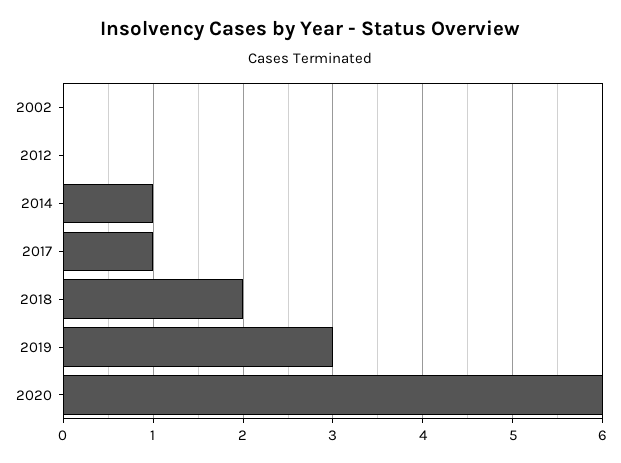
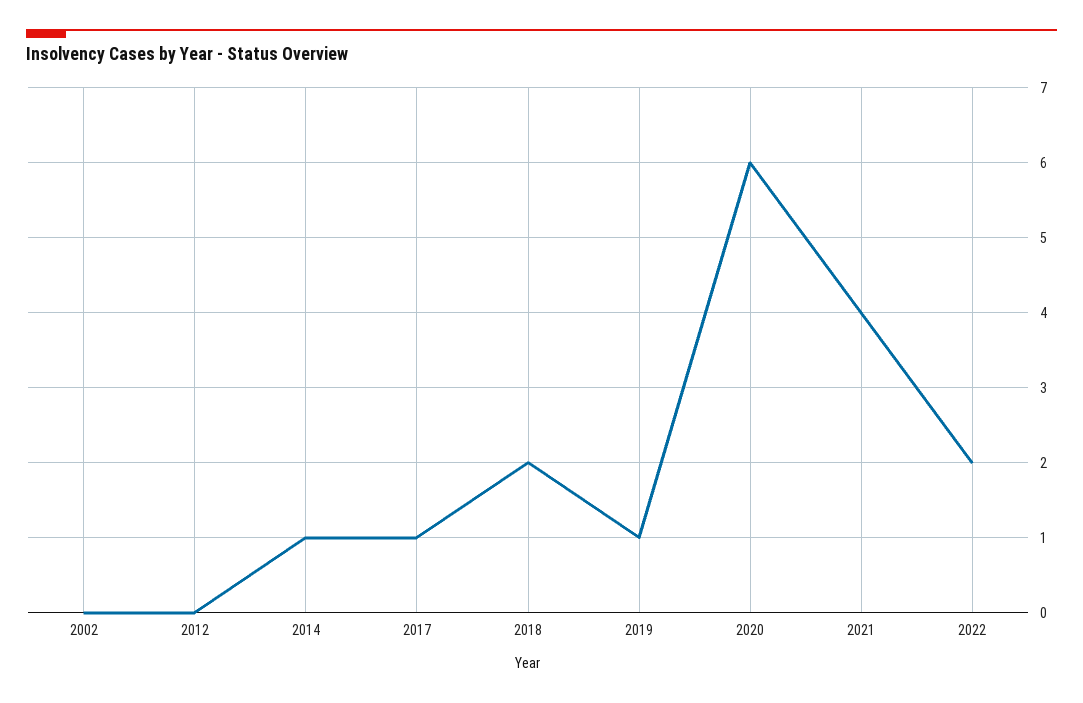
2019: 3 -> 1
2021: none -> 4
2022: none -> 2

